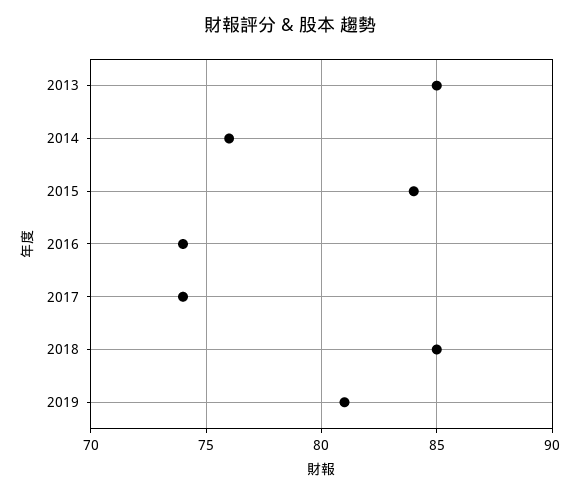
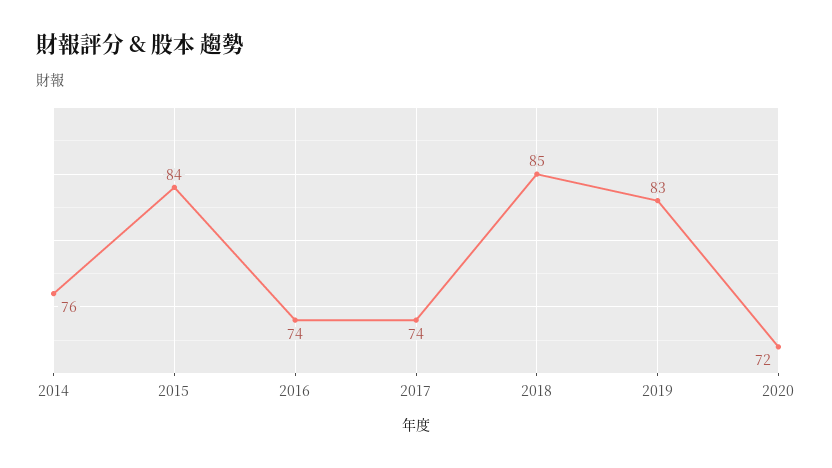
2013: 85 -> none
2019: 81 -> 83
2020: none -> 72

